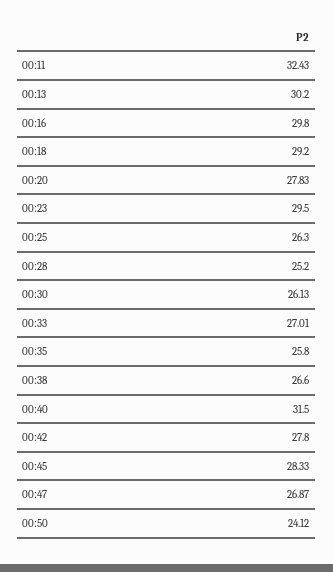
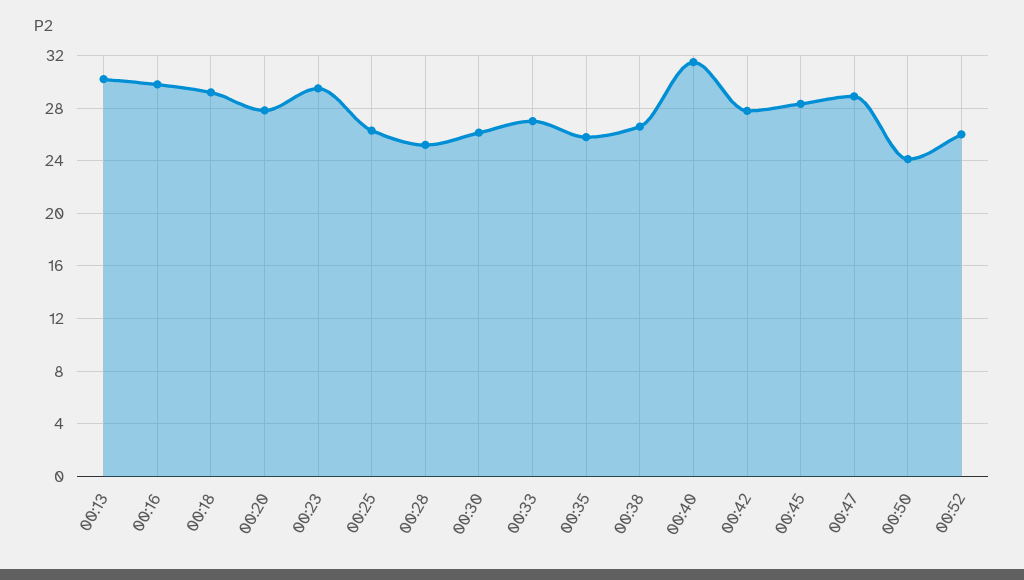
00:11: 32.43 -> none
00:47: 26.87 -> 29
00:52: none -> 26

